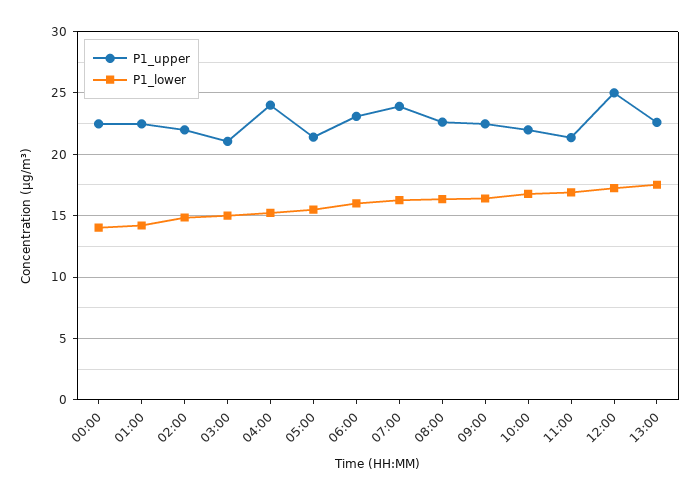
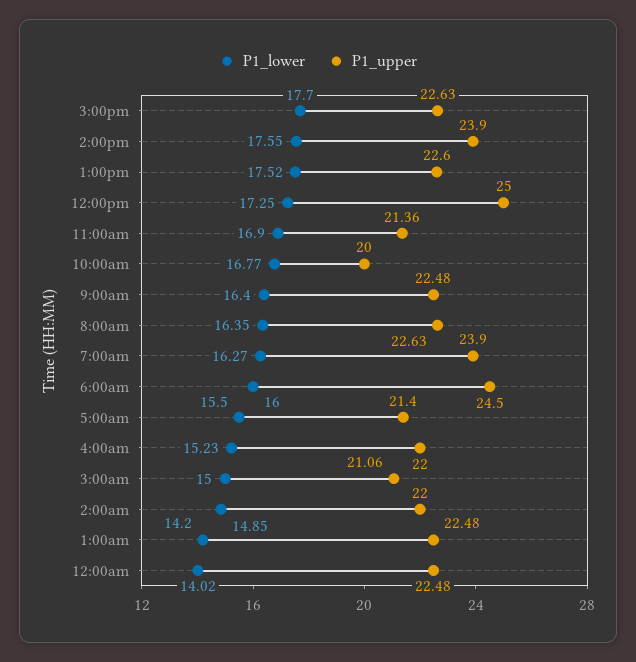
P1_upper, 04:00: 24 -> 22
P1_upper, 06:00: 23 -> 24.5
P1_upper, 10:00: 22 -> 20
P1_lower, 3:00pm: none -> 17.7
P1_upper, 3:00pm: none -> 22.63
P1_lower, 2:00pm: none -> 17.55
P1_upper, 2:00pm: none -> 23.9

